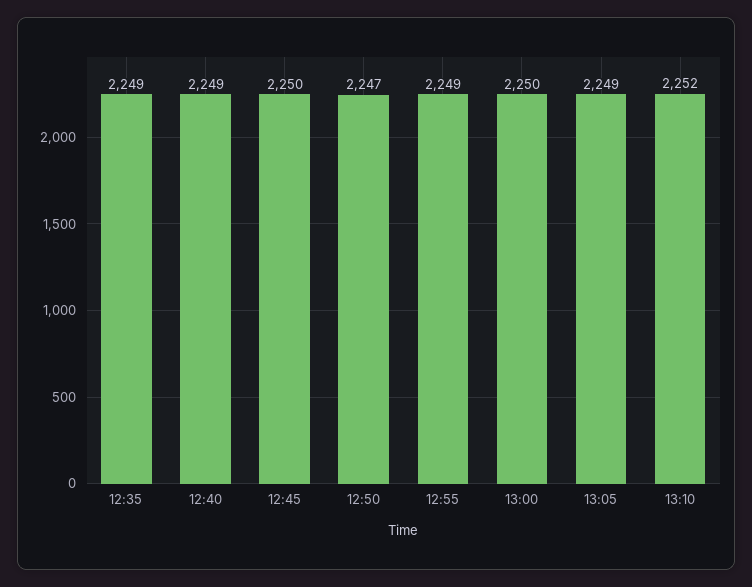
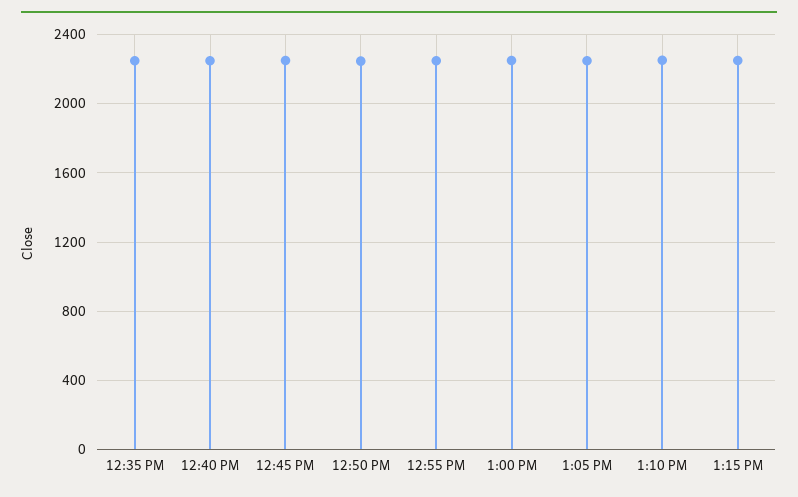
1:15 PM: none -> 2250

